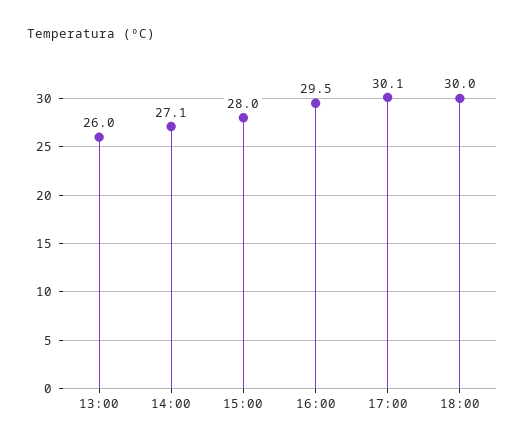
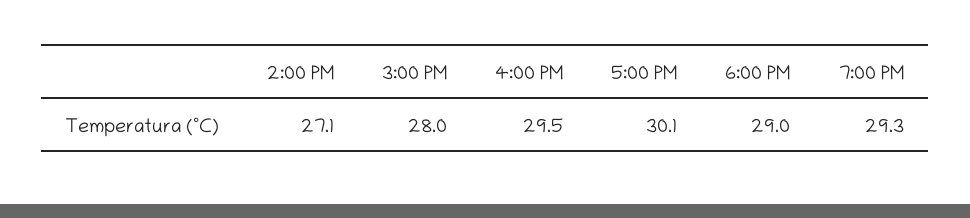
13:00: 26 -> none
18:00: 30 -> 29
7:00 PM: none -> 29.3

